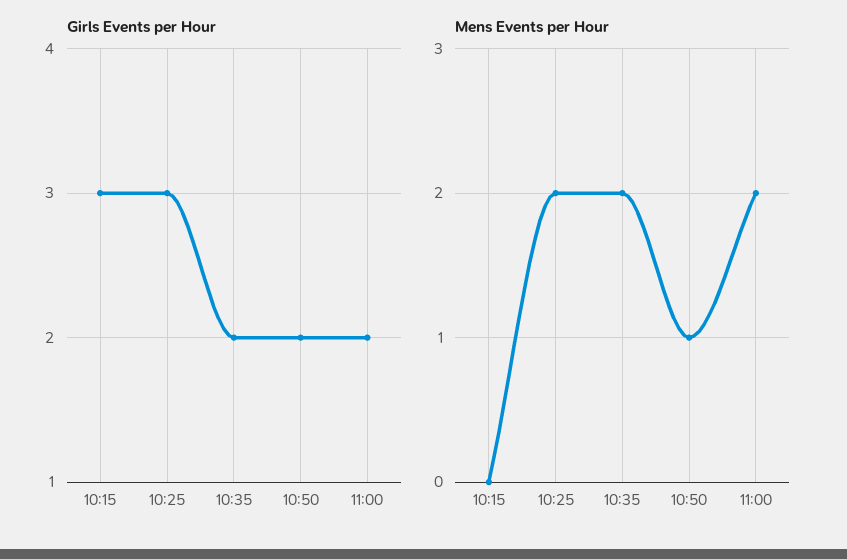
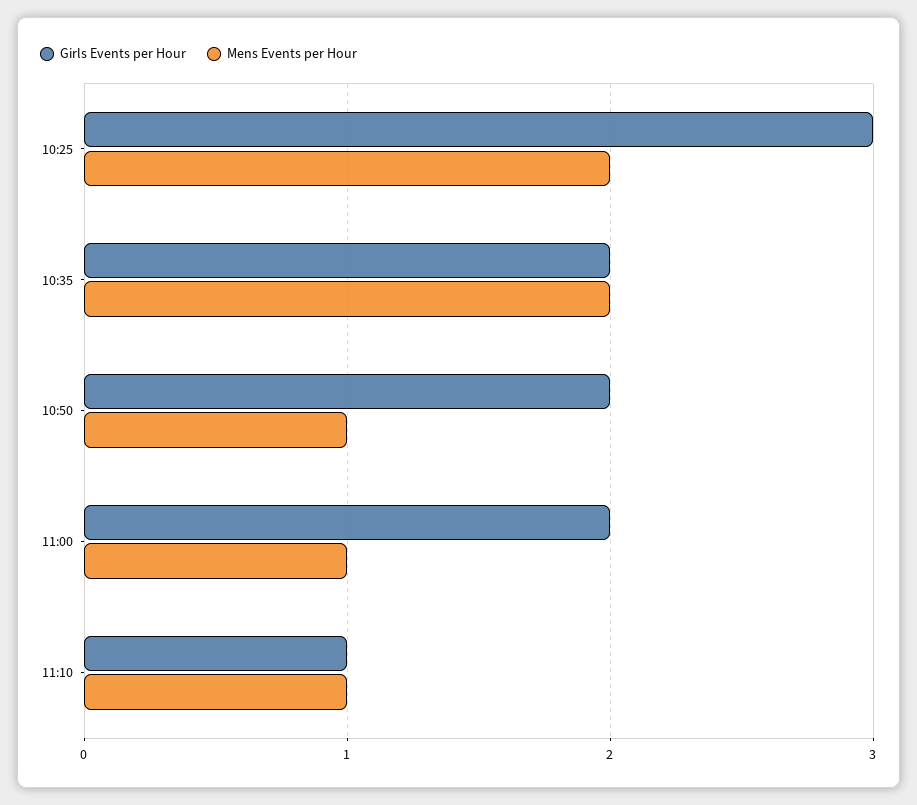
Girls Events per Hour, 10:15: 3 -> none
Mens Events per Hour, 10:15: 0 -> none
Mens Events per Hour, 11:00: 2 -> 1
Girls Events per Hour, 11:10: none -> 1
Mens Events per Hour, 11:10: none -> 1

